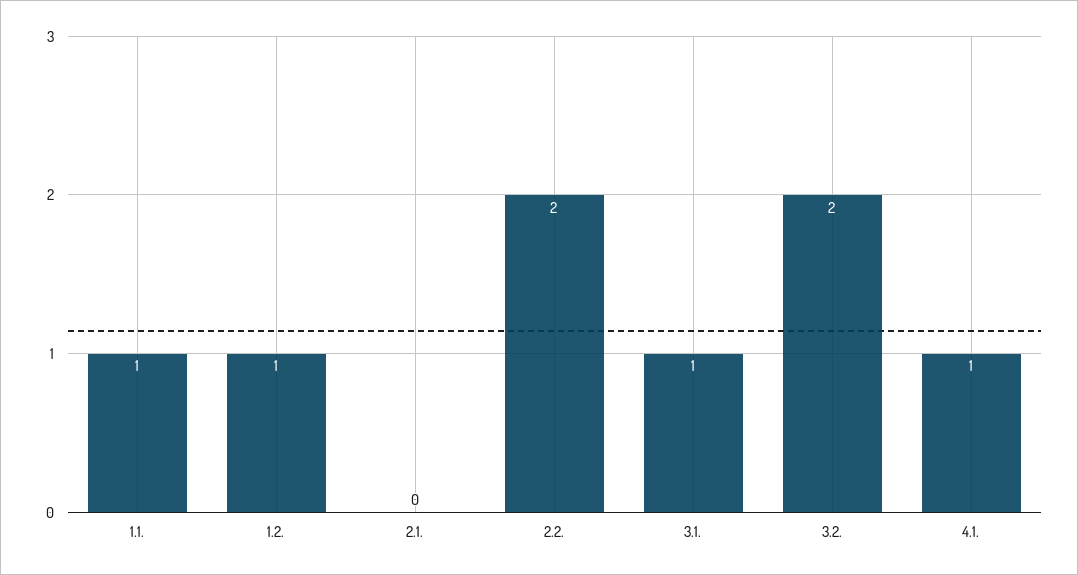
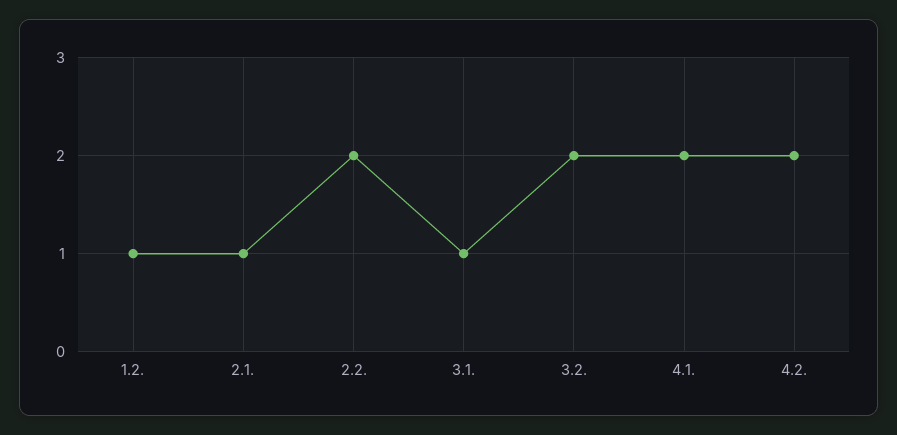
1.1.: 1 -> none
2.1.: 0 -> 1
4.1.: 1 -> 2
4.2.: none -> 2

